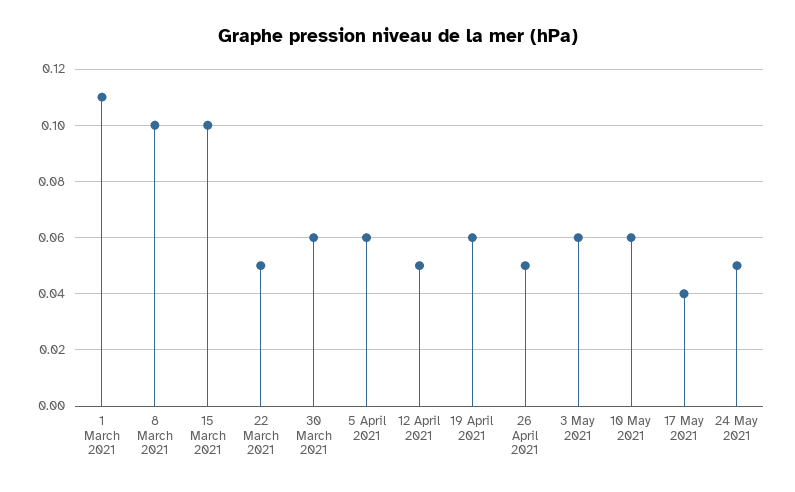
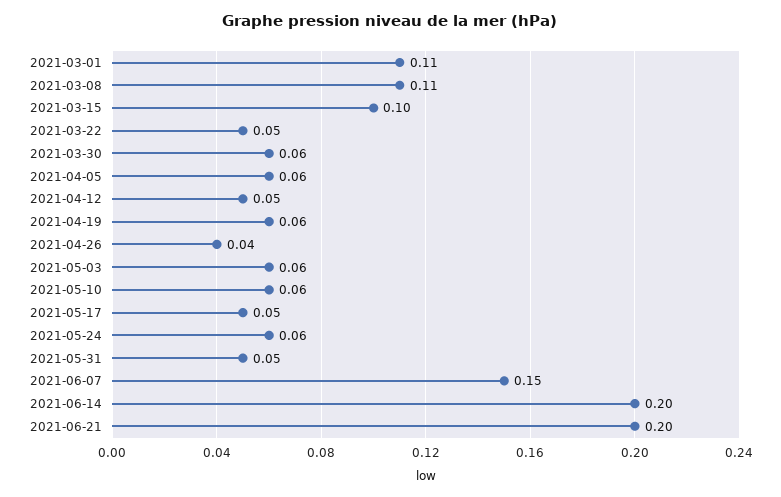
8 March 2021: 0.1 -> 0.11
26 April 2021: 0.05 -> 0.04
17 May 2021: 0.04 -> 0.05
24 May 2021: 0.05 -> 0.06
2021-05-31: none -> 0.05
2021-06-07: none -> 0.15
2021-06-14: none -> 0.2
2021-06-21: none -> 0.2

